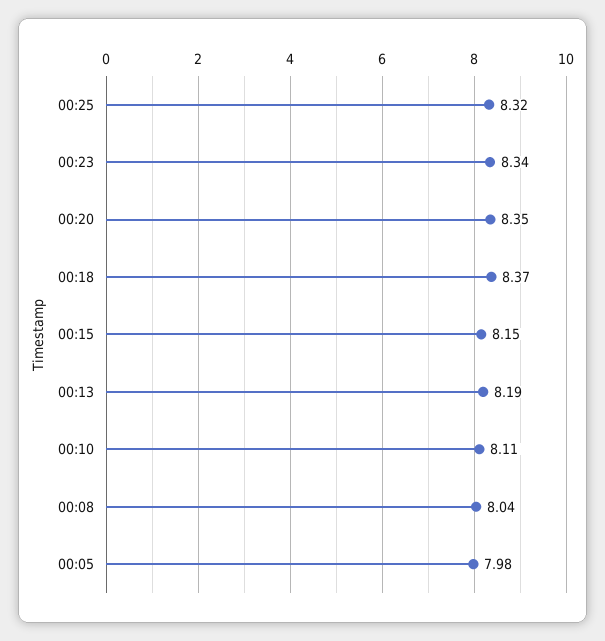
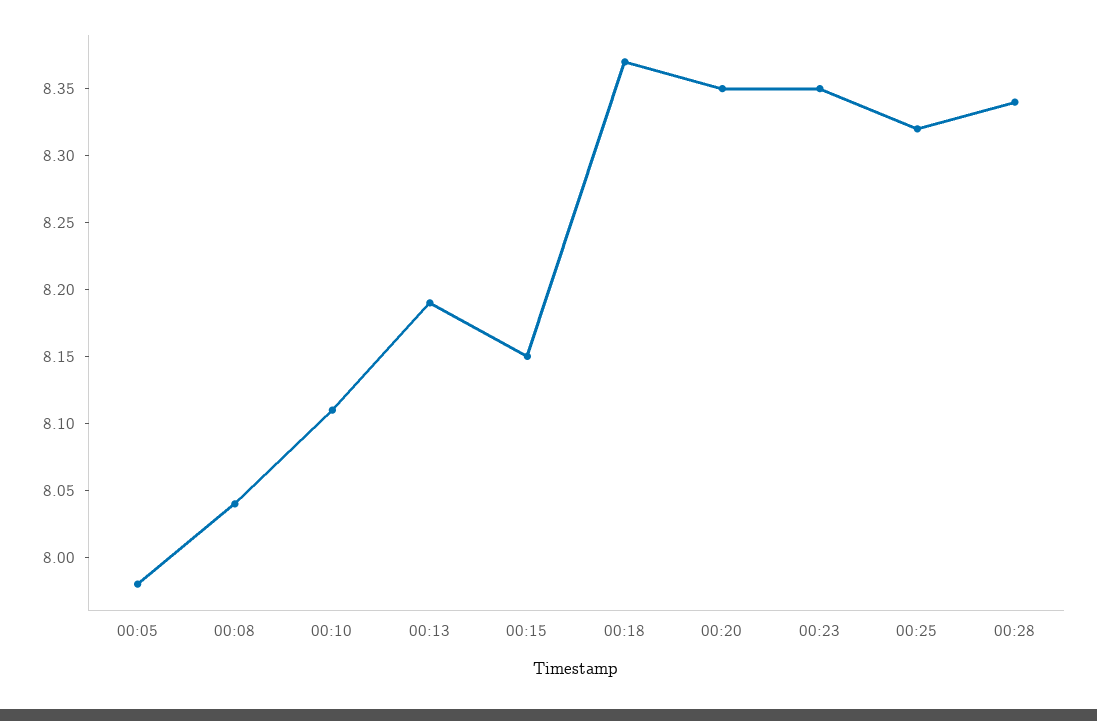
00:23: 8.34 -> 8.35
00:28: none -> 8.34

